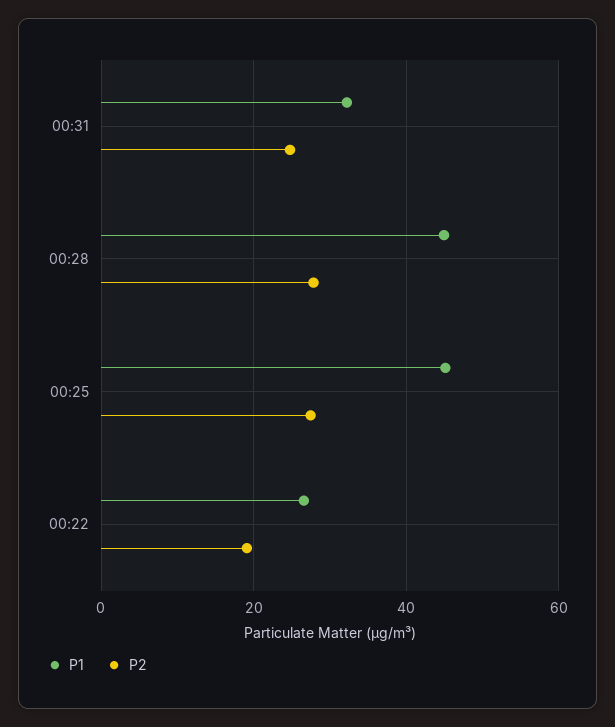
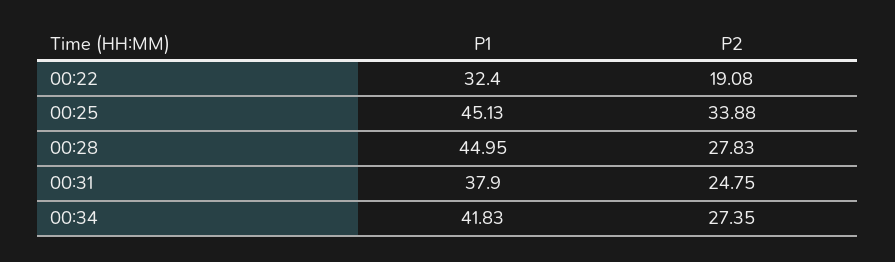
P1, 00:31: 32 -> 37.9
P2, 00:25: 28 -> 33.88
P1, 00:22: 26 -> 32.4
P1, 00:34: none -> 41.83
P2, 00:34: none -> 27.35

